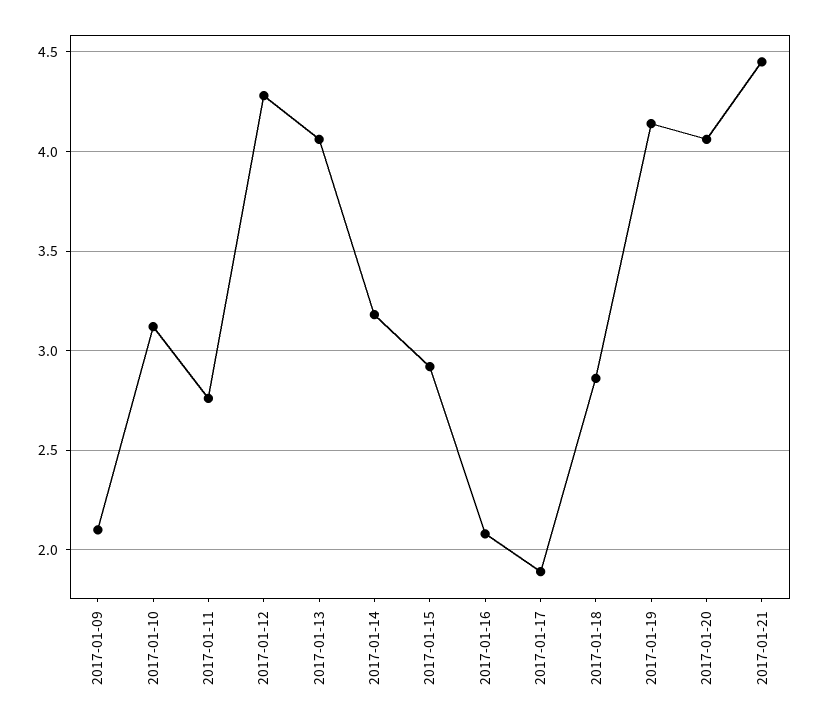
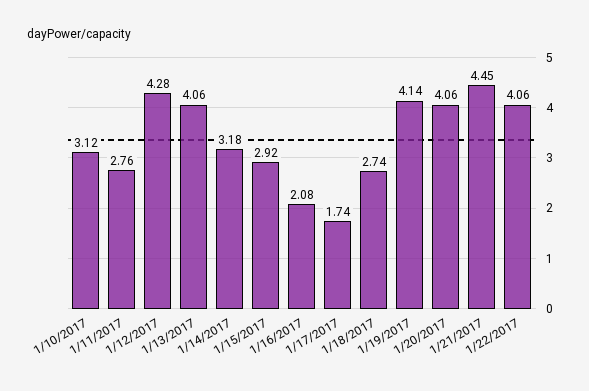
2017-01-09: 2.1 -> none
2017-01-17: 1.9 -> 1.74
2017-01-18: 2.85 -> 2.74
1/22/2017: none -> 4.06

